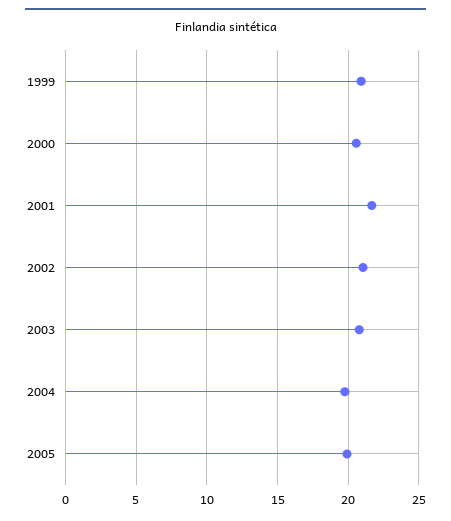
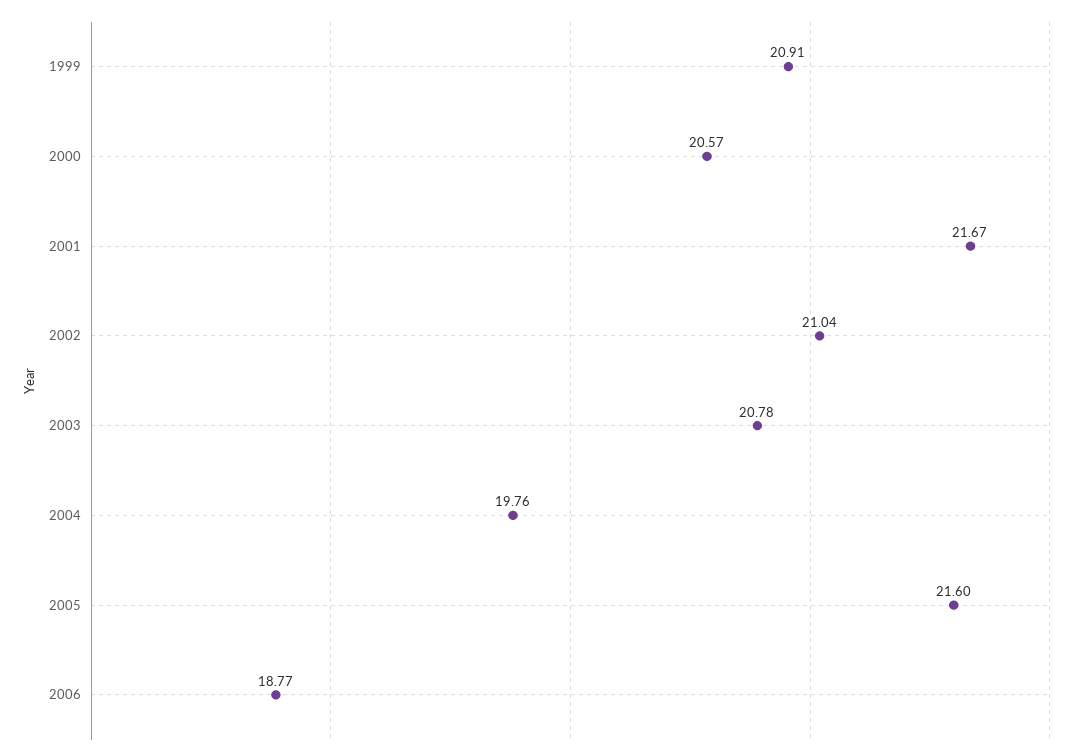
2005: 20 -> 21.6
2006: none -> 18.77

